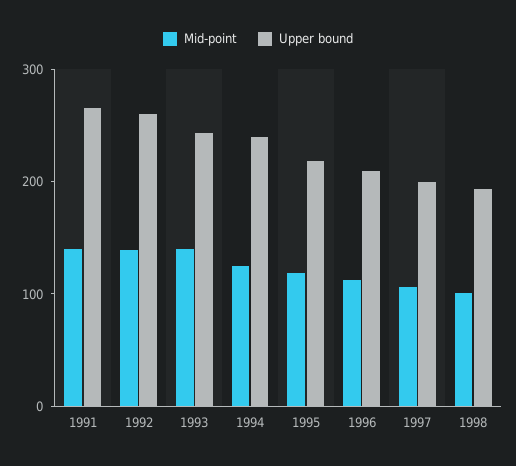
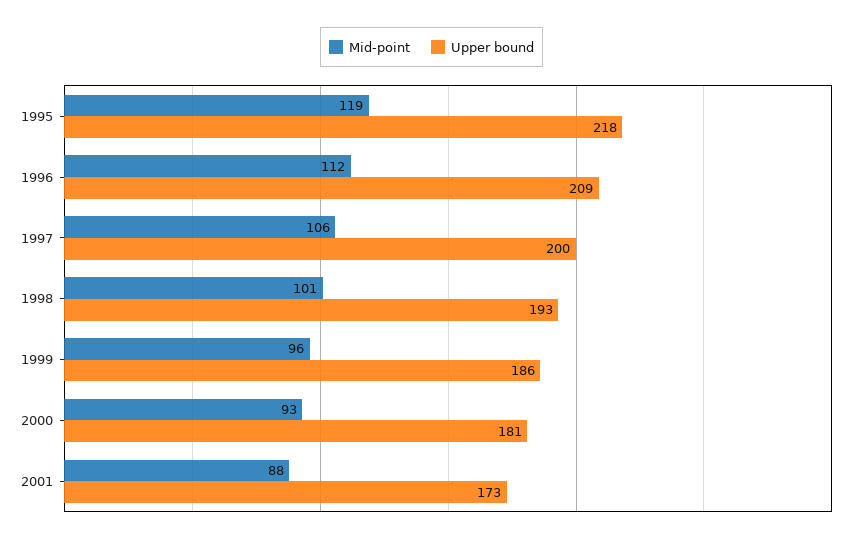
Mid-point, 1991: 140 -> none
Upper bound, 1991: 260 -> none
Mid-point, 1992: 140 -> none
Upper bound, 1992: 260 -> none
Mid-point, 1993: 140 -> none
Upper bound, 1993: 240 -> none
Mid-point, 1994: 120 -> none
Upper bound, 1994: 240 -> none
Mid-point, 1999: none -> 96
Upper bound, 1999: none -> 186
Mid-point, 2000: none -> 93
Upper bound, 2000: none -> 181
Mid-point, 2001: none -> 88
Upper bound, 2001: none -> 173

